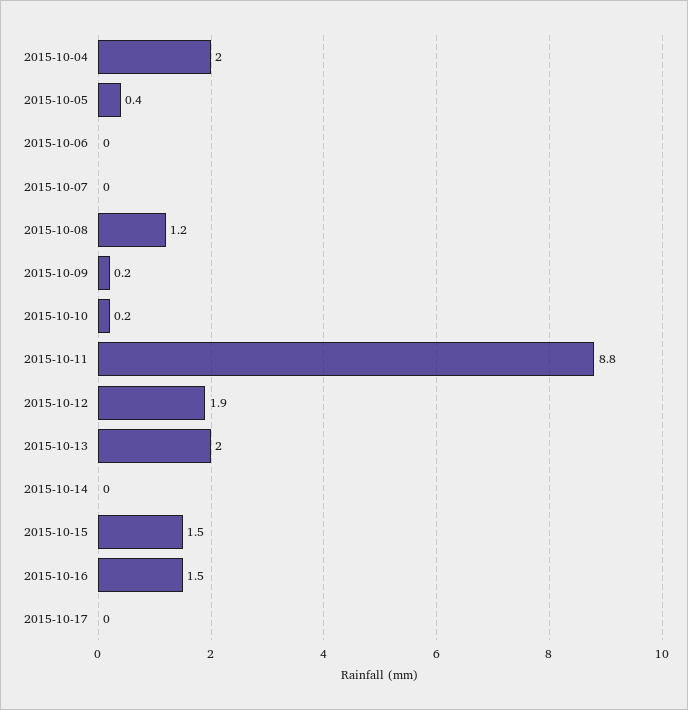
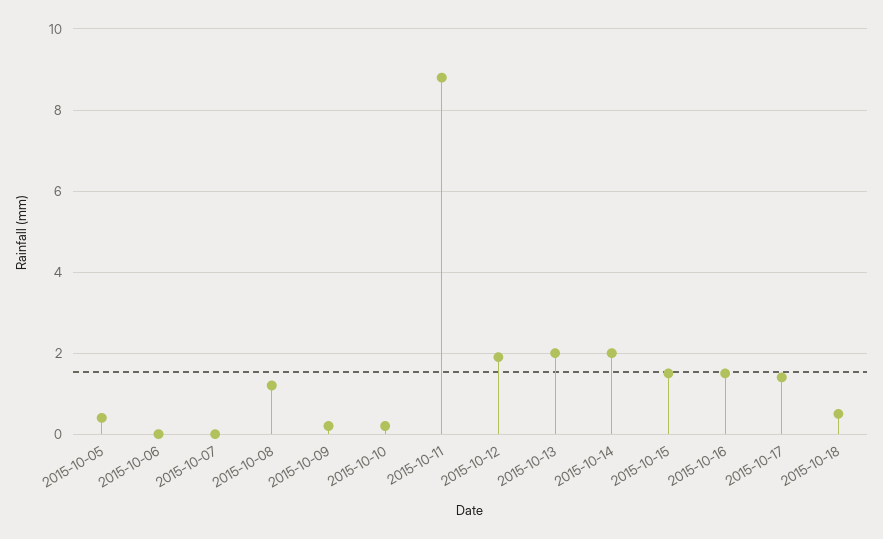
2015-10-04: 2 -> none
2015-10-14: 0 -> 2
2015-10-17: 0 -> 1.5
2015-10-18: none -> 0.5

